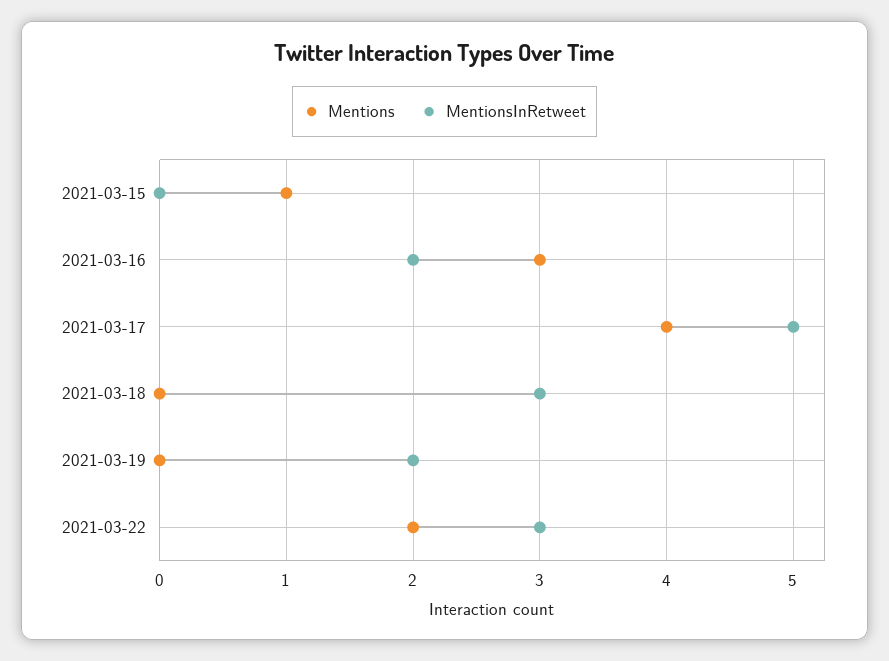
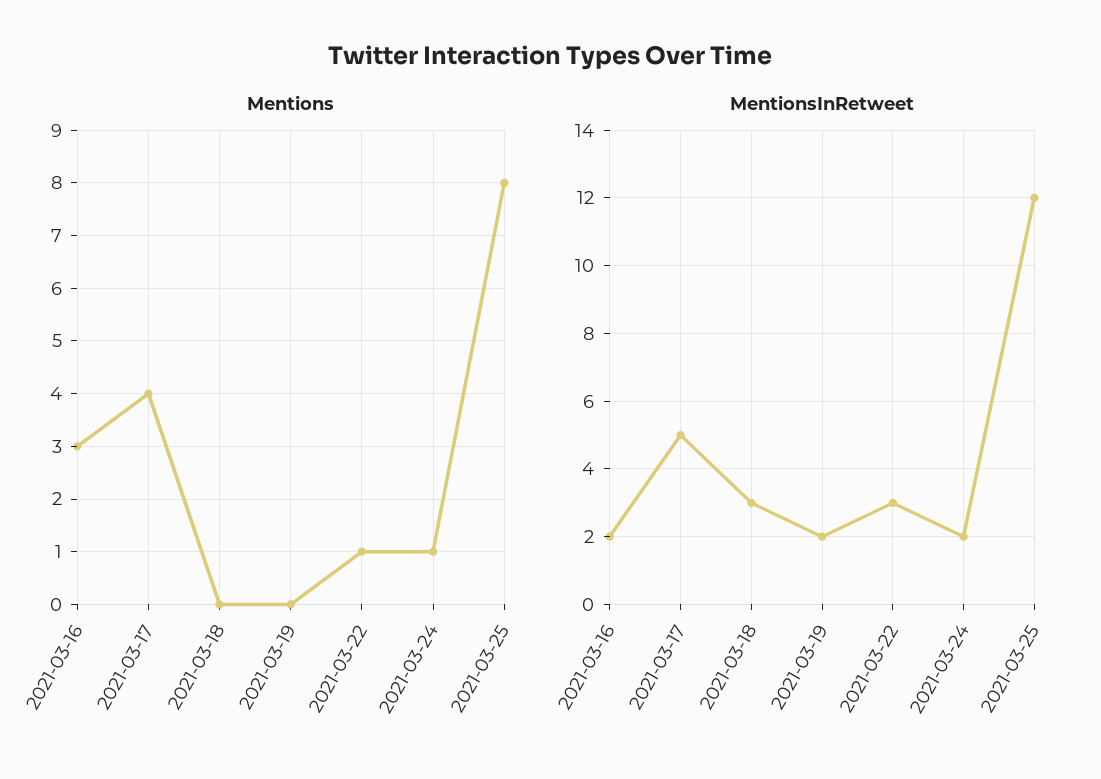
Mentions, 2021-03-15: 1 -> none
MentionsInRetweet, 2021-03-15: 0 -> none
Mentions, 2021-03-22: 2 -> 1
Mentions, 2021-03-24: none -> 1
Mentions, 2021-03-25: none -> 8
MentionsInRetweet, 2021-03-24: none -> 2
MentionsInRetweet, 2021-03-25: none -> 12

